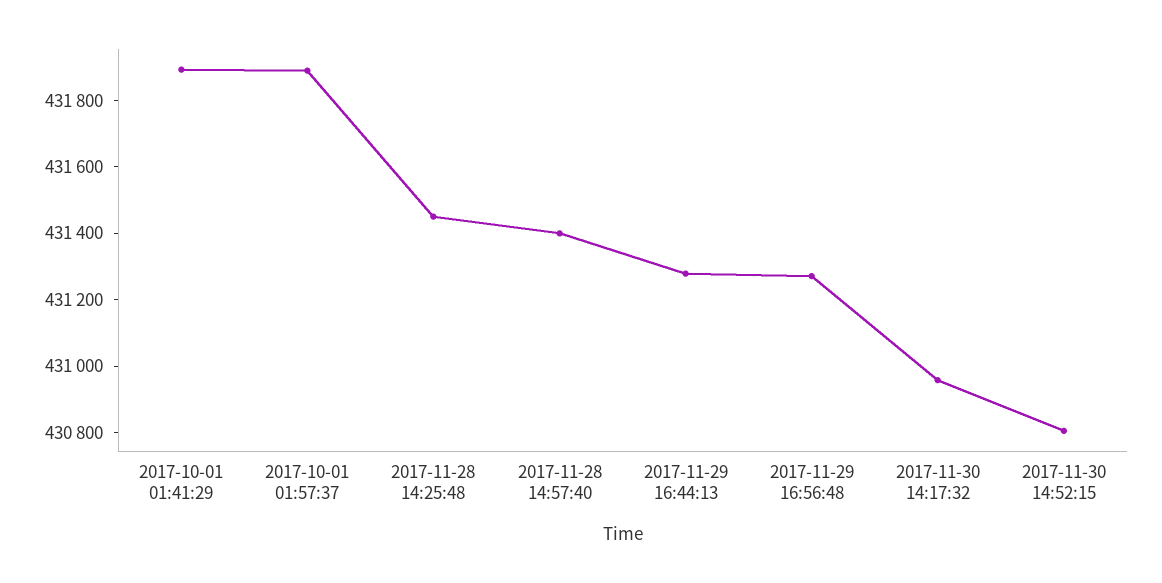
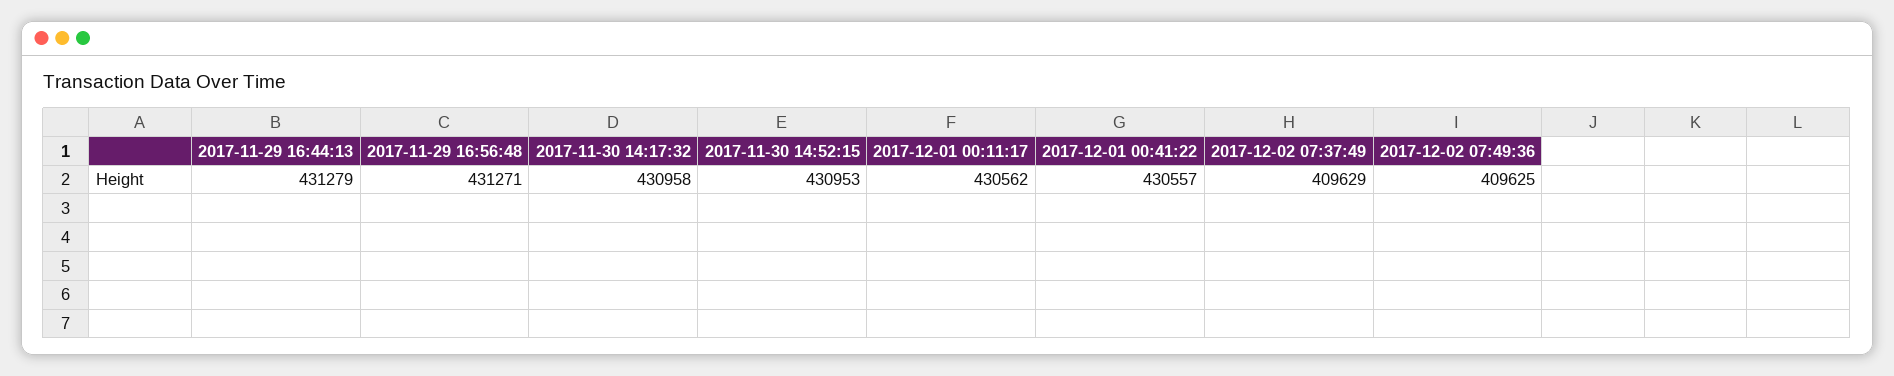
2017-10-01 01:41:29: 431900 -> none
2017-10-01 01:57:37: 431900 -> none
2017-11-28 14:25:48: 431450 -> none
2017-11-28 14:57:40: 431400 -> none
2017-11-30 14:52:15: 430800 -> 430953
2017-12-01 00:11:17: none -> 430562
2017-12-01 00:41:22: none -> 430557
2017-12-02 07:37:49: none -> 409629
2017-12-02 07:49:36: none -> 409625

